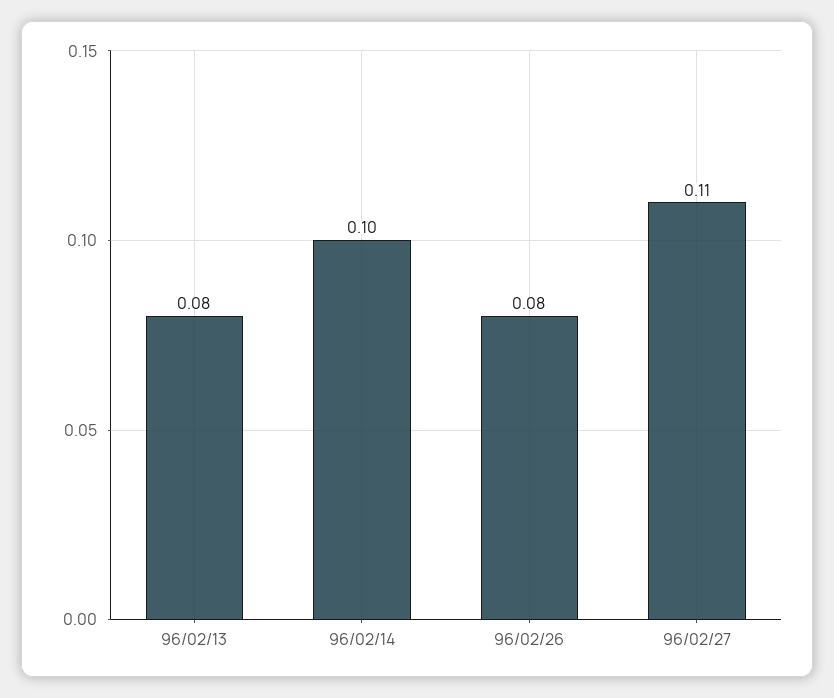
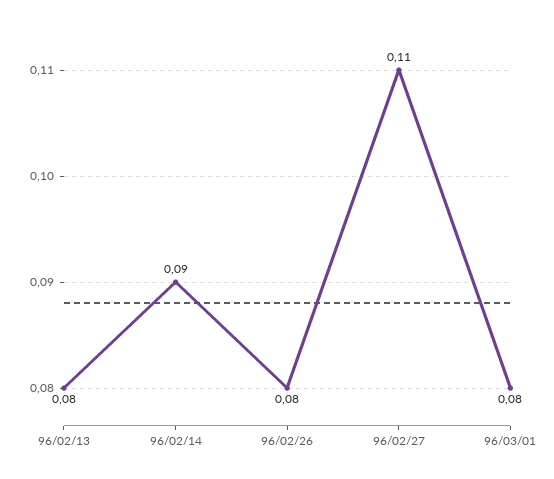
96/02/14: 0.1 -> 0.09
96/03/01: none -> 0.08

